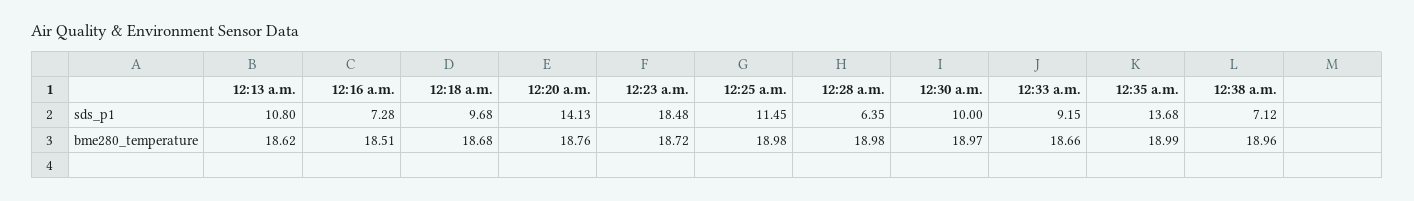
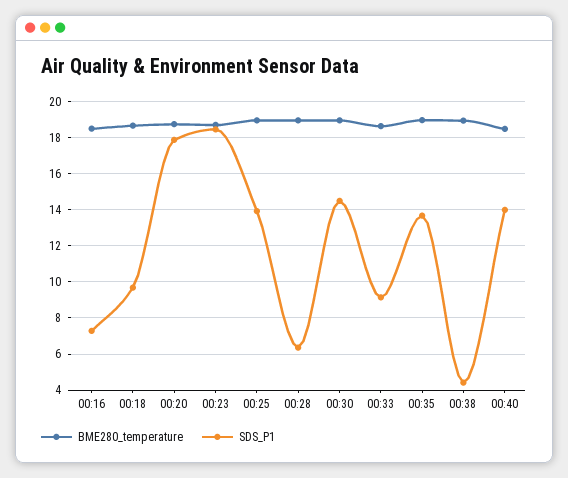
sds_p1, 12:13 a.m.: 10.8 -> none
sds_p1, 12:20 a.m.: 14.13 -> 18
sds_p1, 12:25 a.m.: 11.45 -> 14
sds_p1, 12:30 a.m.: 10 -> 14.5
sds_p1, 12:38 a.m.: 7.12 -> 4.5
bme280_temperature, 12:13 a.m.: 18.62 -> none
bme280_temperature, 00:40: none -> 18.5
sds_p1, 00:40: none -> 14

